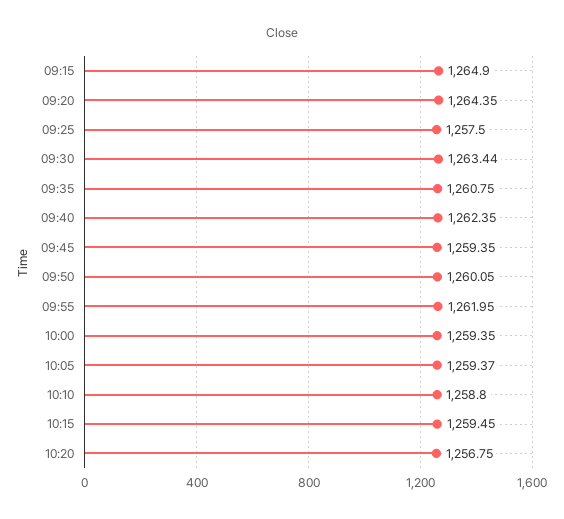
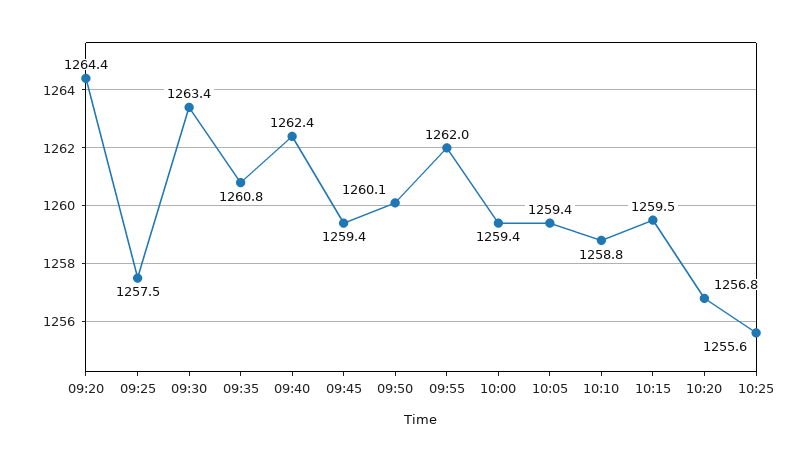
09:15: 1264.9 -> none
10:25: none -> 1255.6

